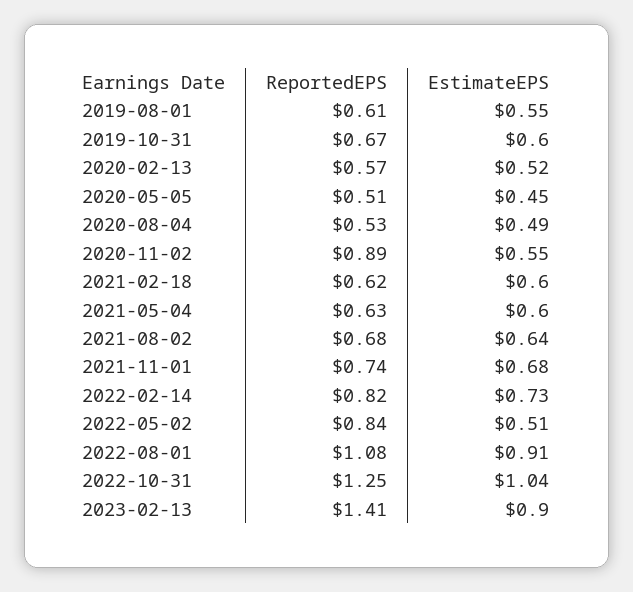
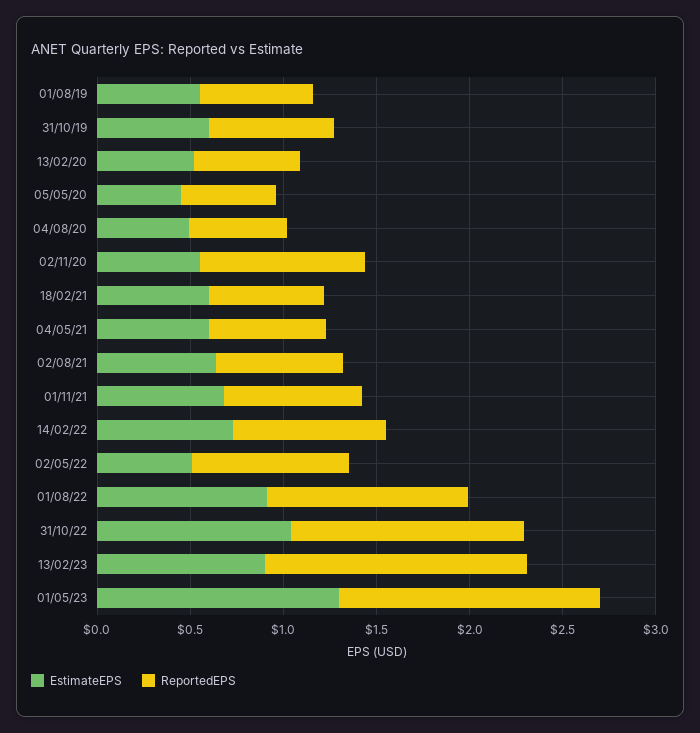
EstimateEPS, 01/05/23: none -> 1.3
ReportedEPS, 01/05/23: none -> 1.4

